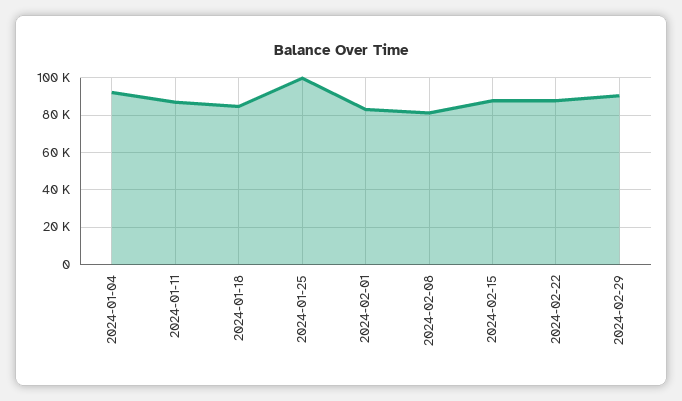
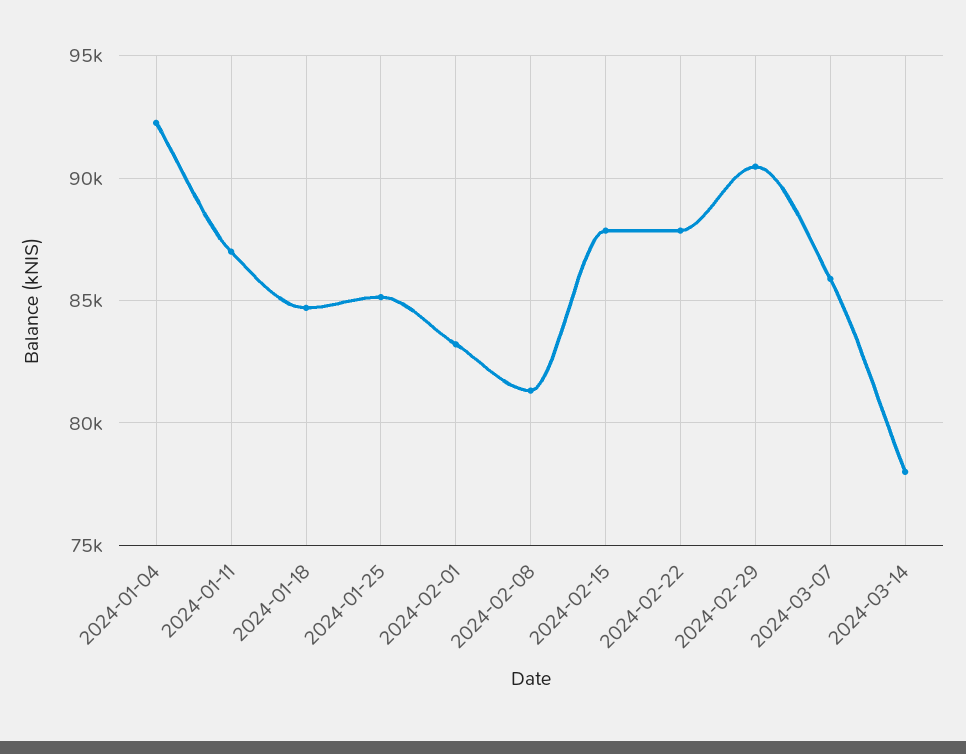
2024-01-25: 100000 -> 85000
2024-03-07: none -> 86000
2024-03-14: none -> 78000

